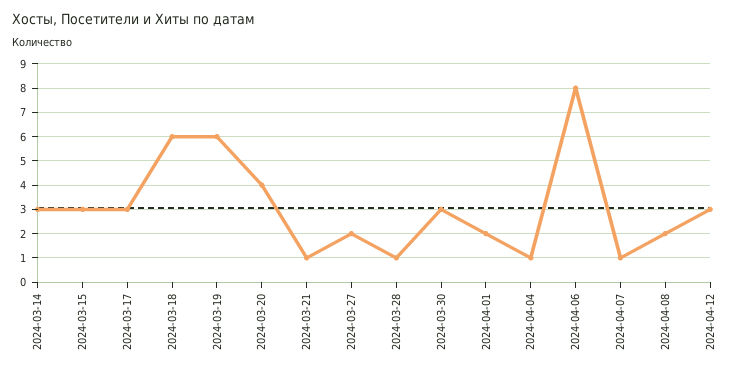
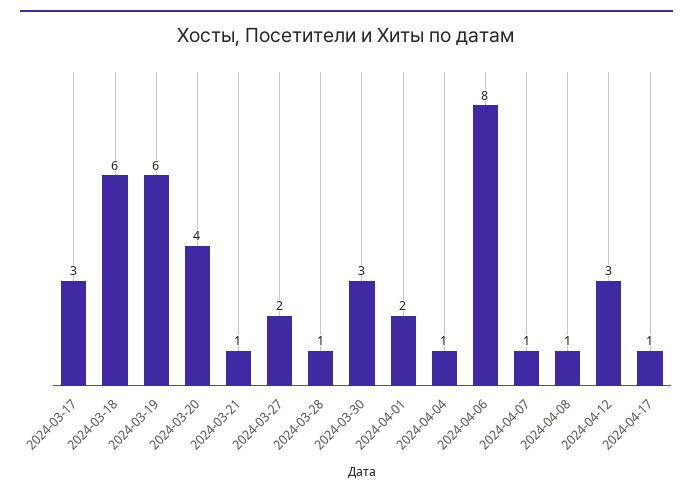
2024-03-14: 3 -> none
2024-03-15: 3 -> none
2024-04-08: 2 -> 1
2024-04-17: none -> 1

